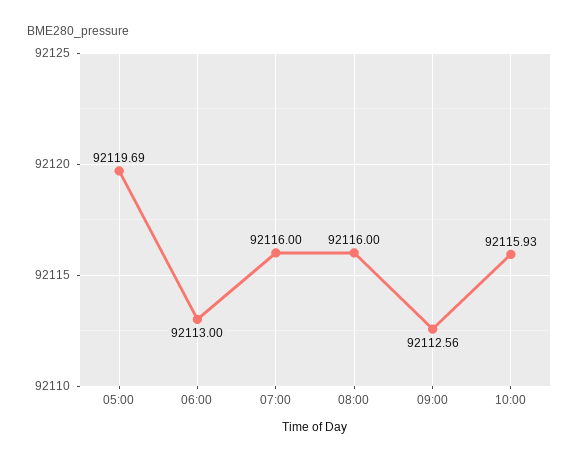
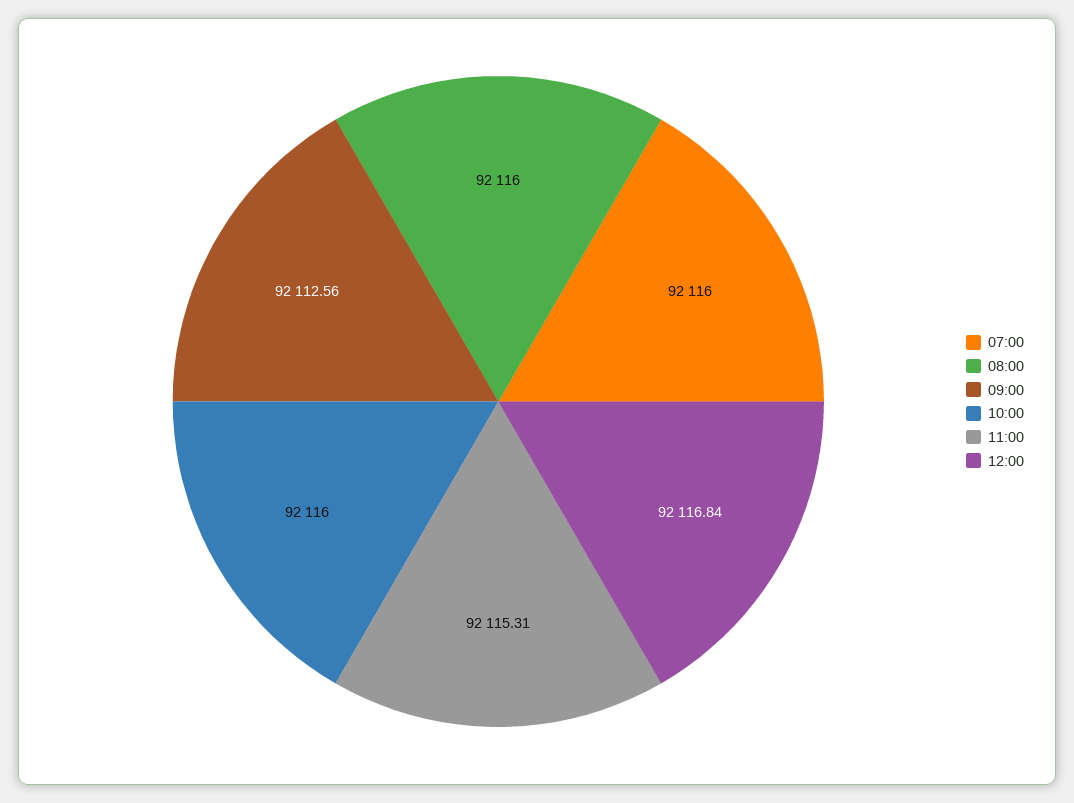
05:00: 92119.69 -> none
06:00: 92113 -> none
10:00: 92115.93 -> 92116
11:00: none -> 92115.31
12:00: none -> 92116.84

